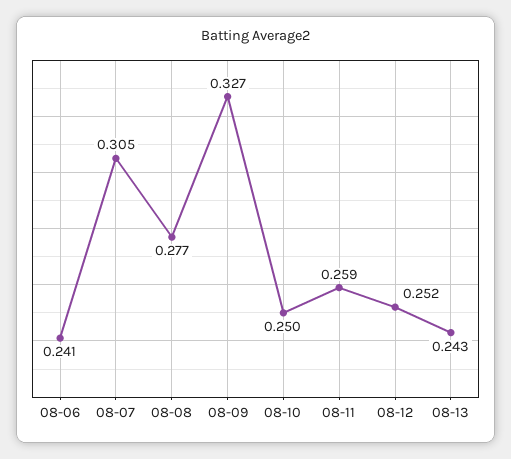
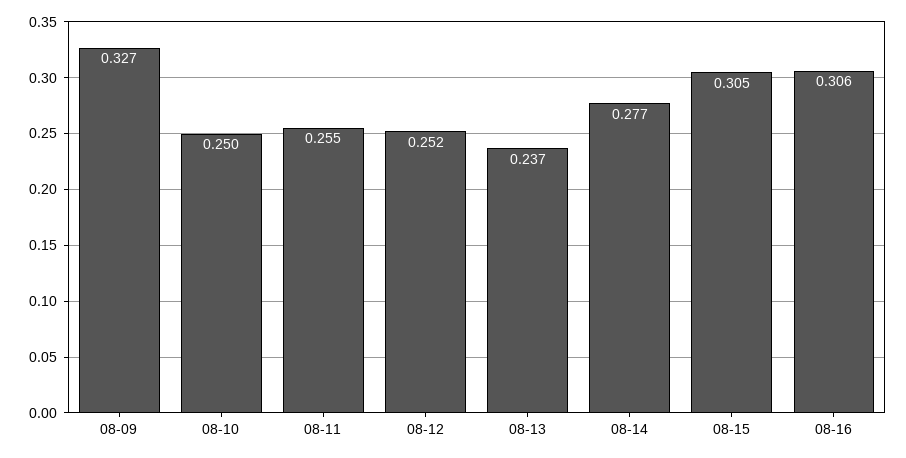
08-06: 0.241 -> none
08-07: 0.305 -> none
08-08: 0.277 -> none
08-11: 0.259 -> 0.255
08-13: 0.243 -> 0.237
08-14: none -> 0.277
08-15: none -> 0.305
08-16: none -> 0.306

